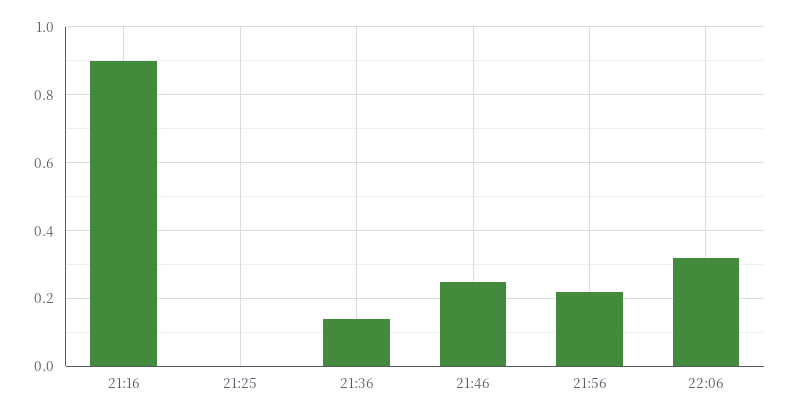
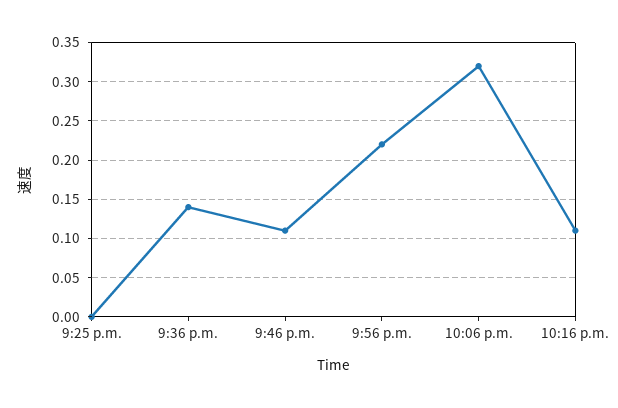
21:16: 0.9 -> none
21:46: 0.25 -> 0.11
10:16 p.m.: none -> 0.11

